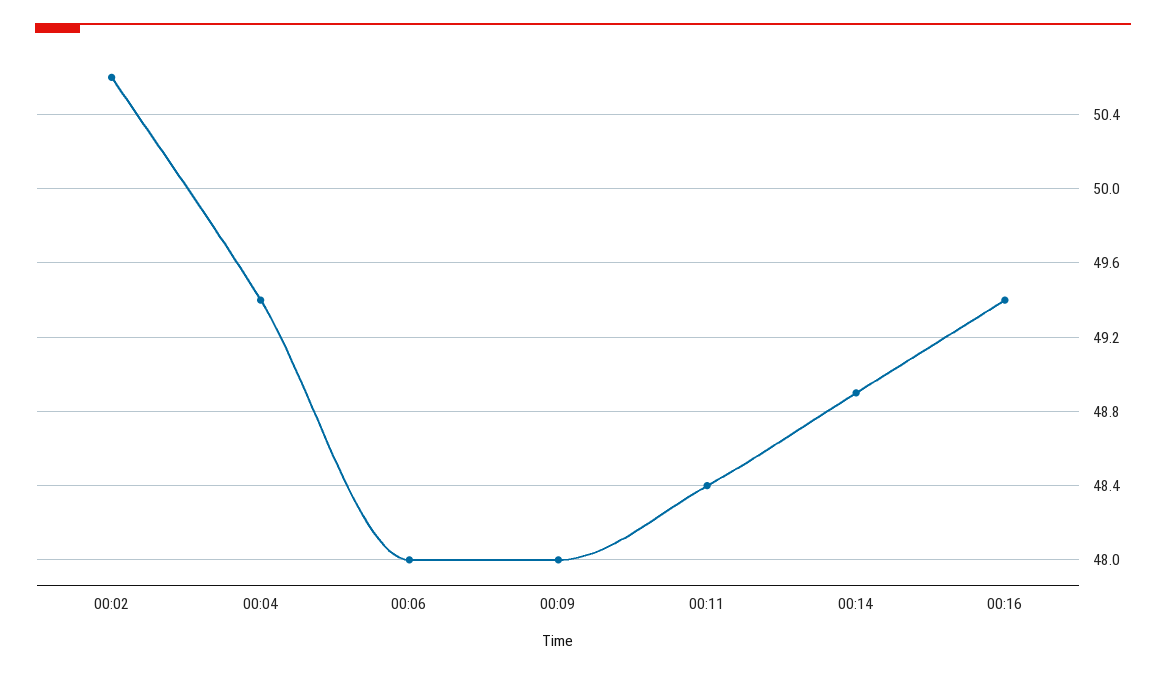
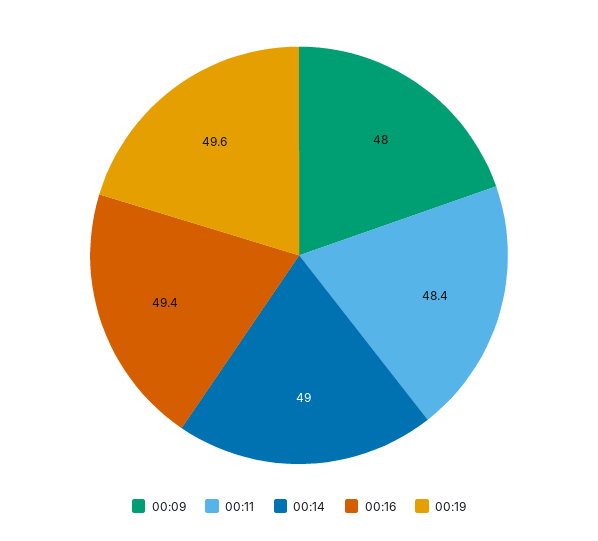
00:02: 50.6 -> none
00:04: 49.4 -> none
00:06: 48 -> none
00:14: 48.9 -> 49
00:19: none -> 49.6

